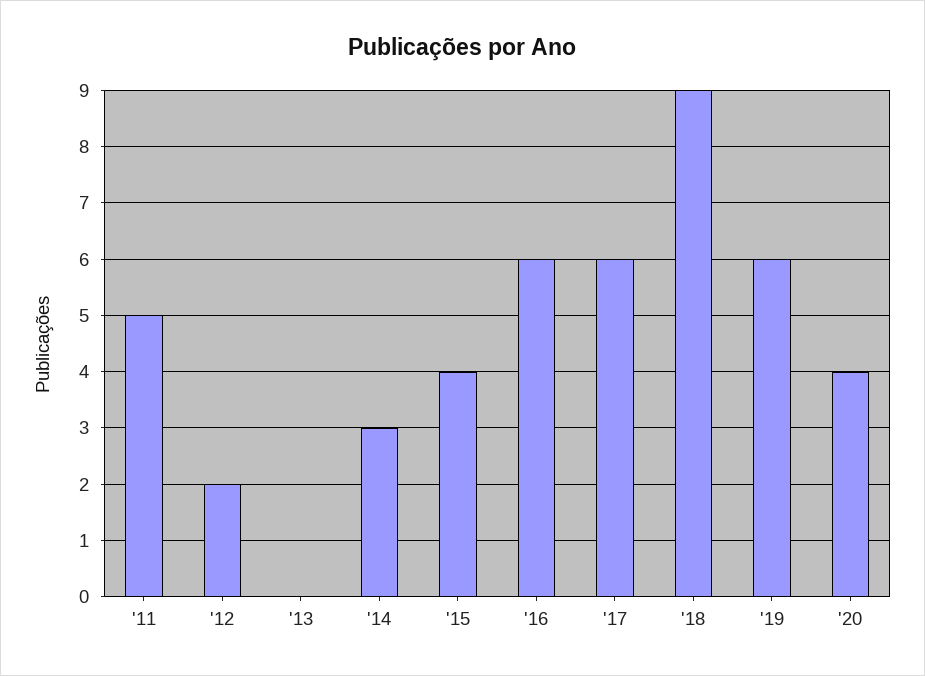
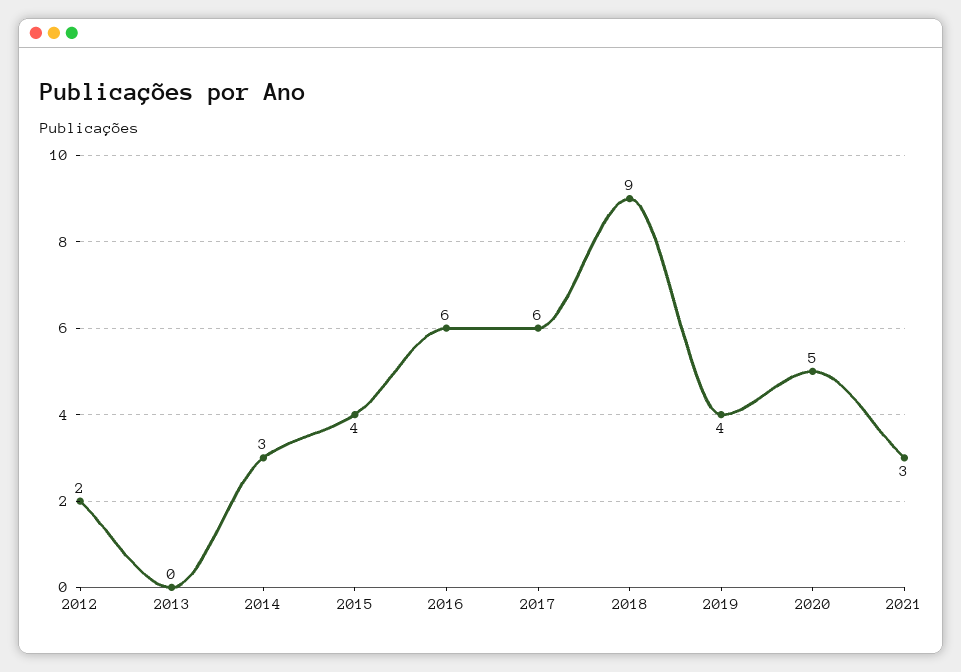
'11: 5 -> none
'19: 6 -> 4
'20: 4 -> 5
2021: none -> 3

